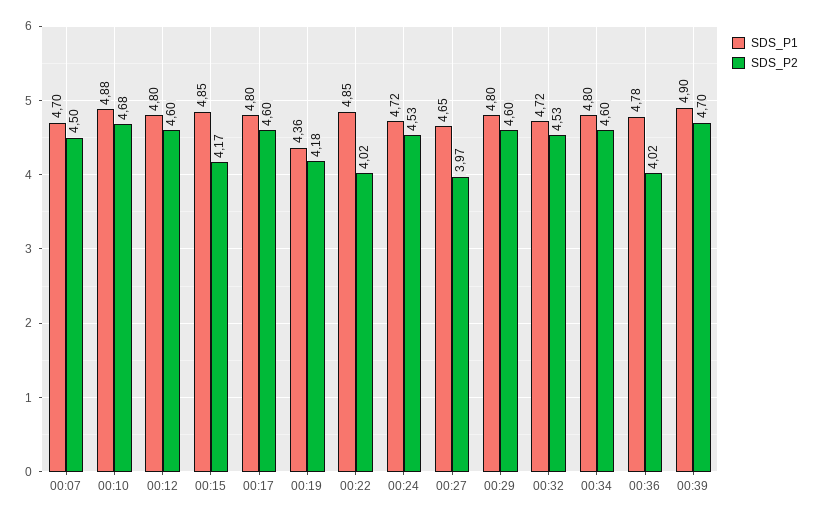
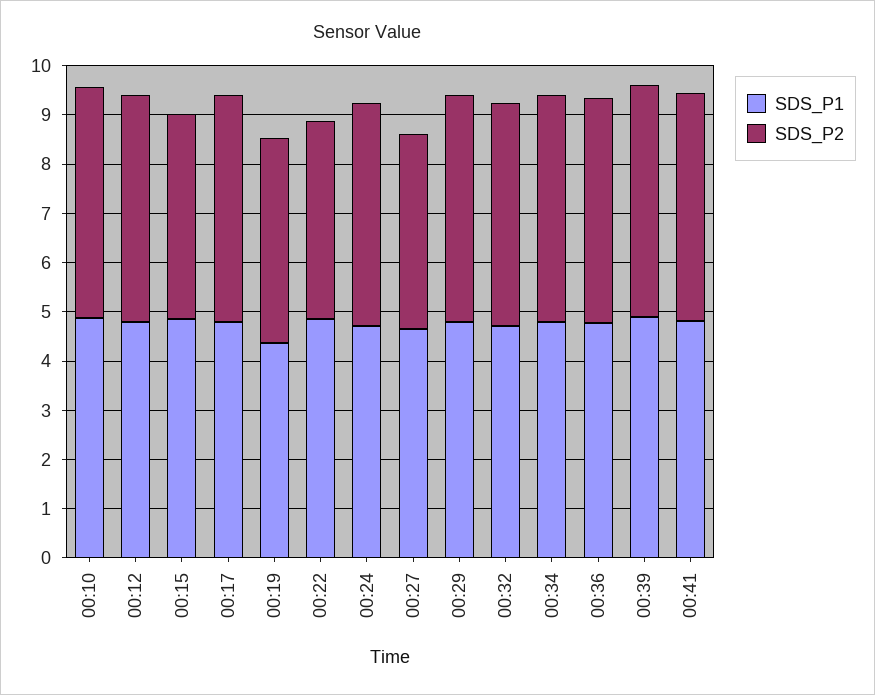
SDS_P1, 00:07: 4.7 -> none
SDS_P2, 00:07: 4.5 -> none
SDS_P2, 00:36: 4.02 -> 4.6
SDS_P1, 00:41: none -> 4.8
SDS_P2, 00:41: none -> 4.6

